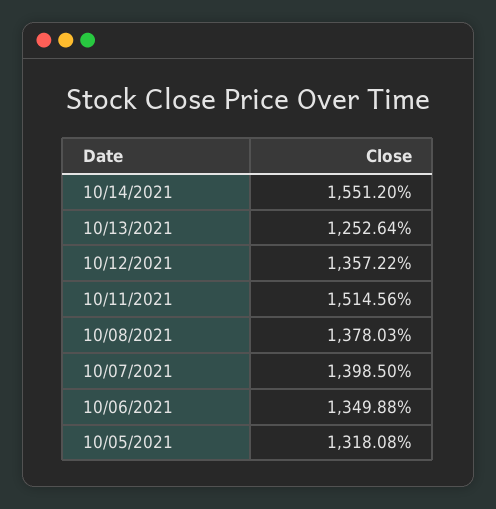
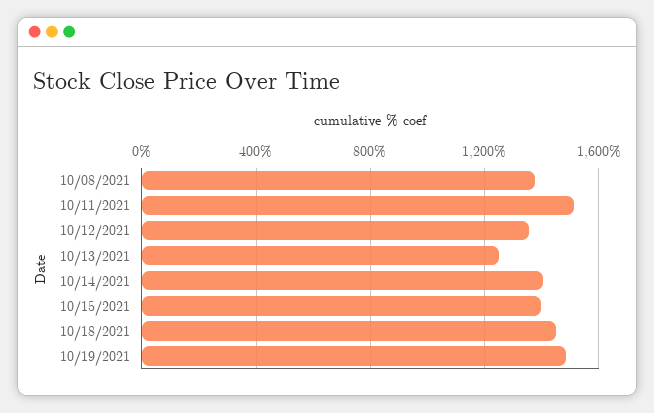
10/14/2021: 1551.2 -> 1400
10/07/2021: 1398.5 -> none
10/06/2021: 1349.88 -> none
10/05/2021: 1318.08 -> none
10/15/2021: none -> 1400
10/18/2021: none -> 1450
10/19/2021: none -> 1500

